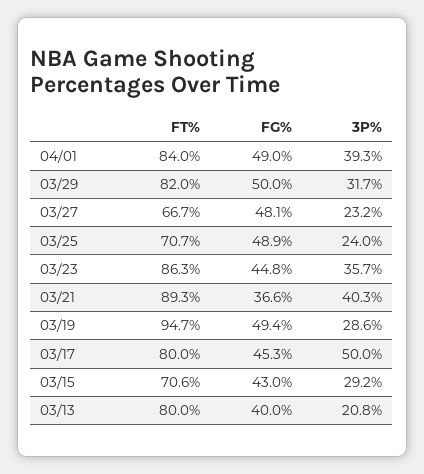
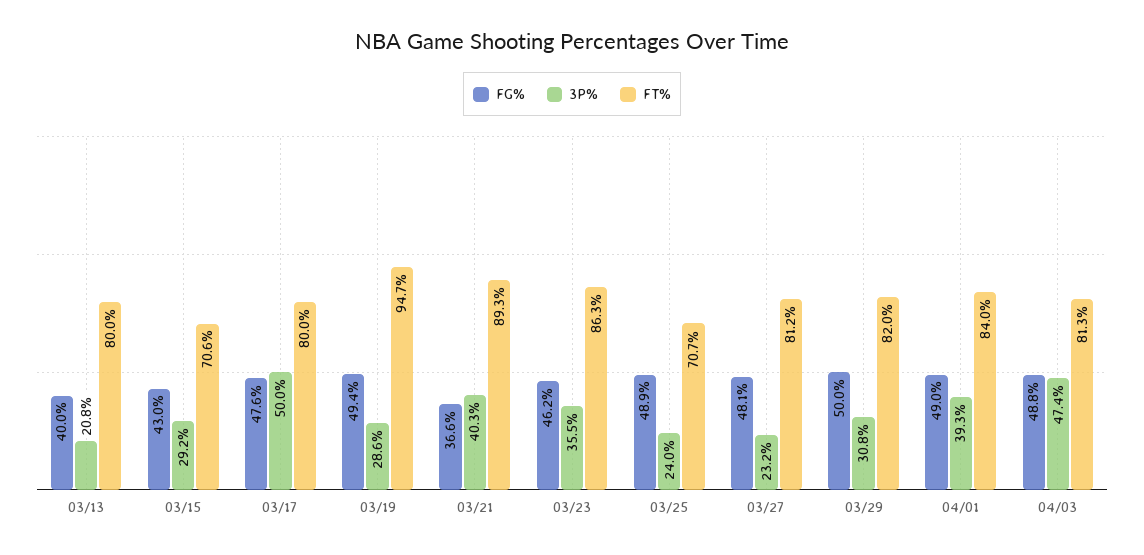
3P%, 03/29: 31.7 -> 30.8
FT%, 03/27: 66.7 -> 81.2
FG%, 03/23: 44.8 -> 46.2
3P%, 03/23: 35.7 -> 35.5
FG%, 03/17: 45.3 -> 47.6
FG%, 04/03: none -> 48.8
3P%, 04/03: none -> 47.4
FT%, 04/03: none -> 81.3

